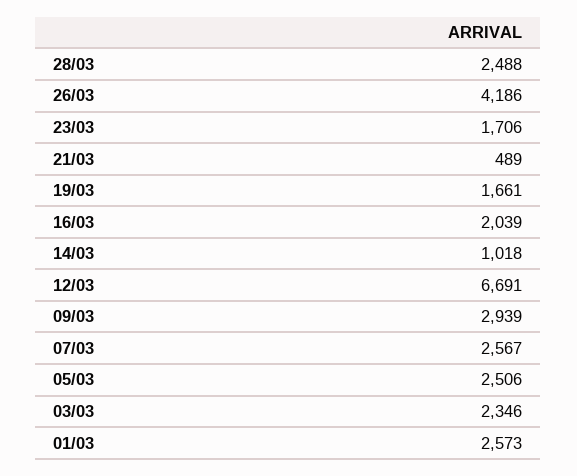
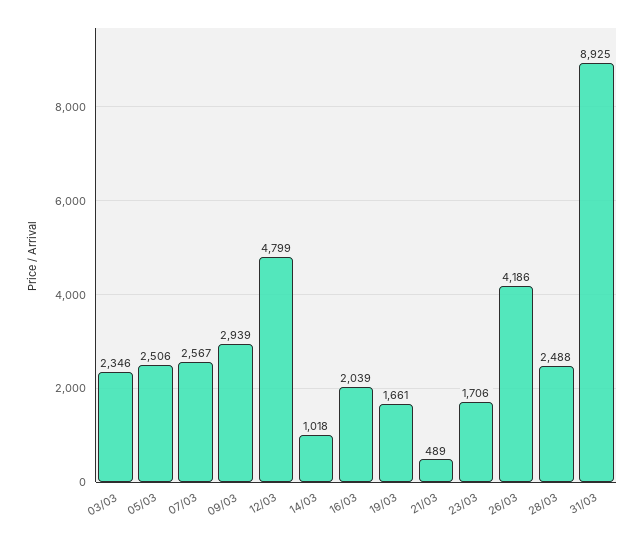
12/03: 6691 -> 4799
01/03: 2573 -> none
31/03: none -> 8925

